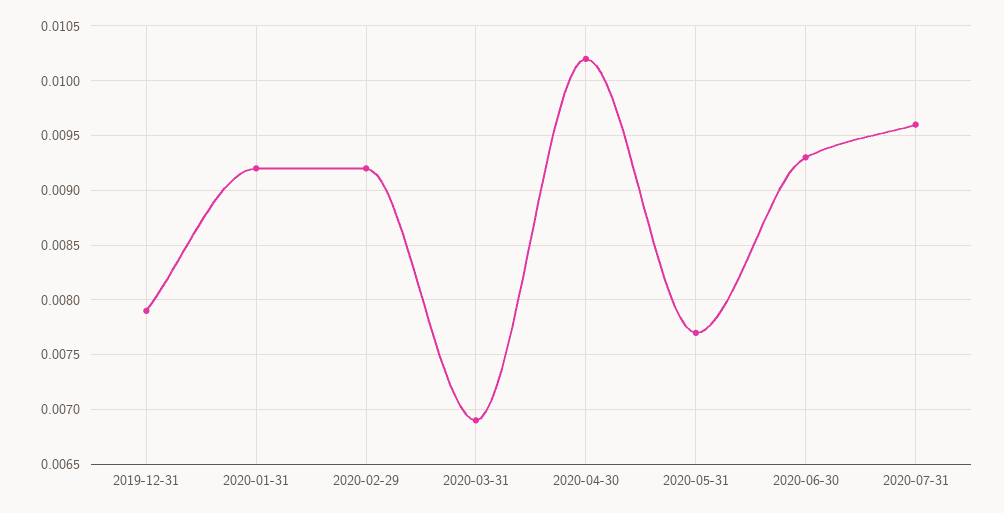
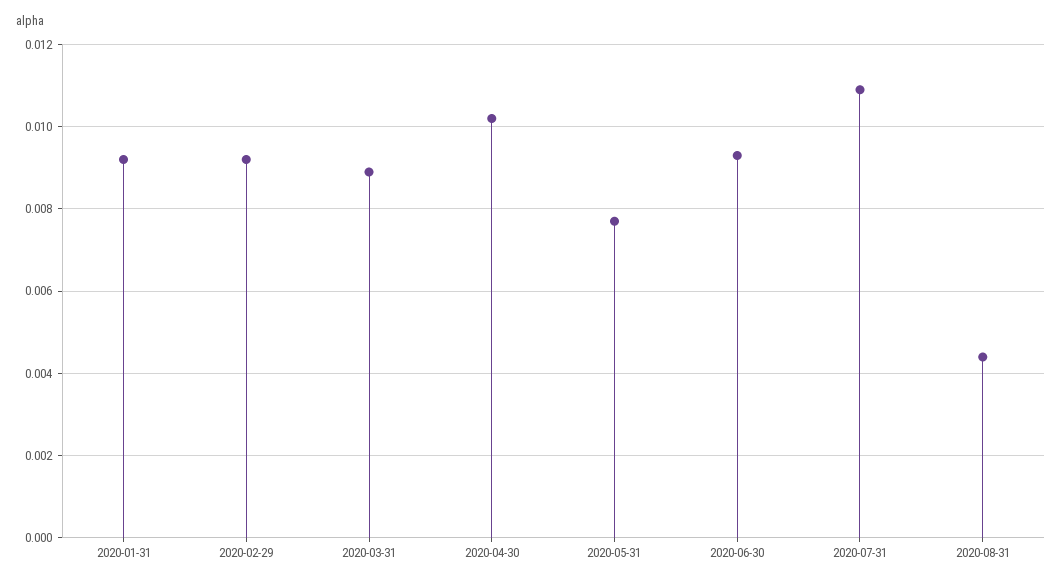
2019-12-31: 0.0079 -> none
2020-03-31: 0.0069 -> 0.009
2020-07-31: 0.0096 -> 0.011
2020-08-31: none -> 0.0045

